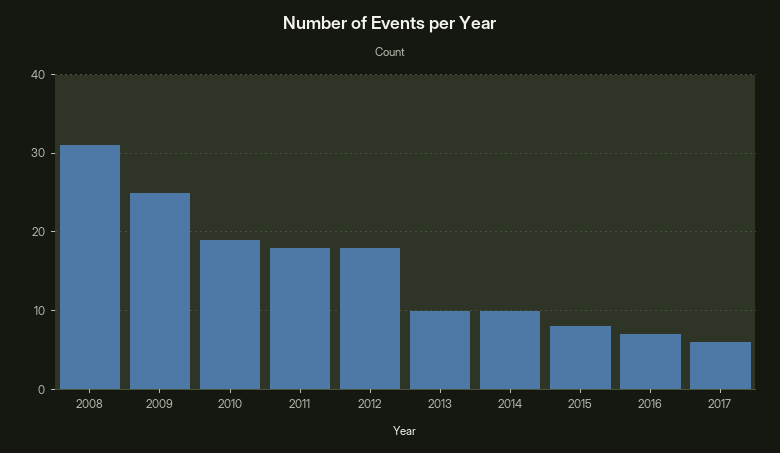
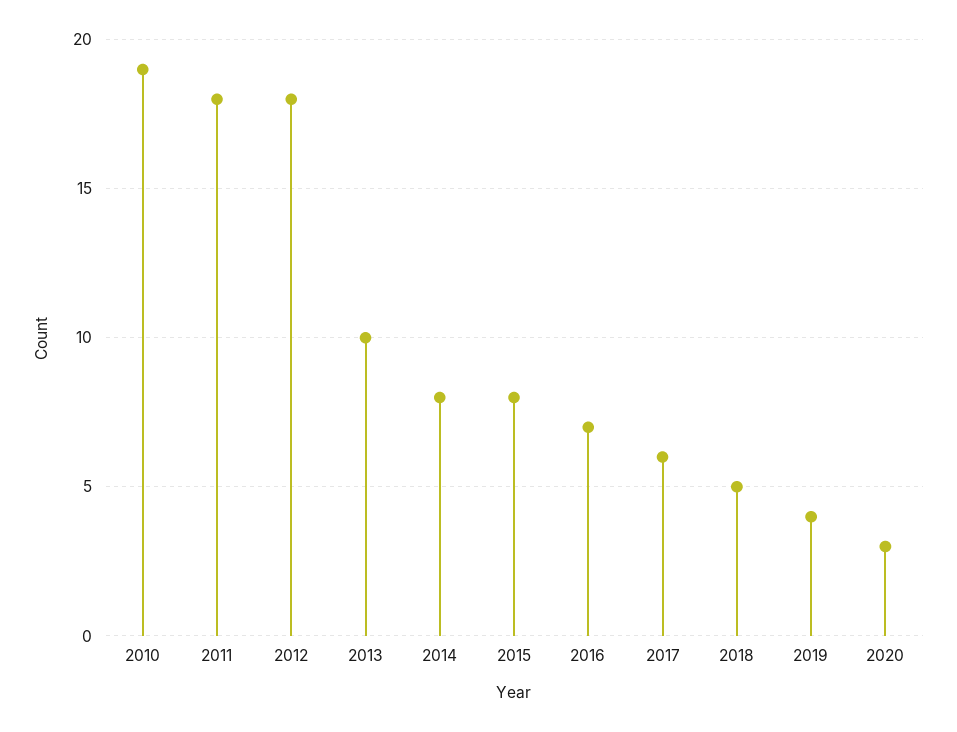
2008: 31 -> none
2009: 25 -> none
2014: 10 -> 8
2018: none -> 5
2019: none -> 4
2020: none -> 3

